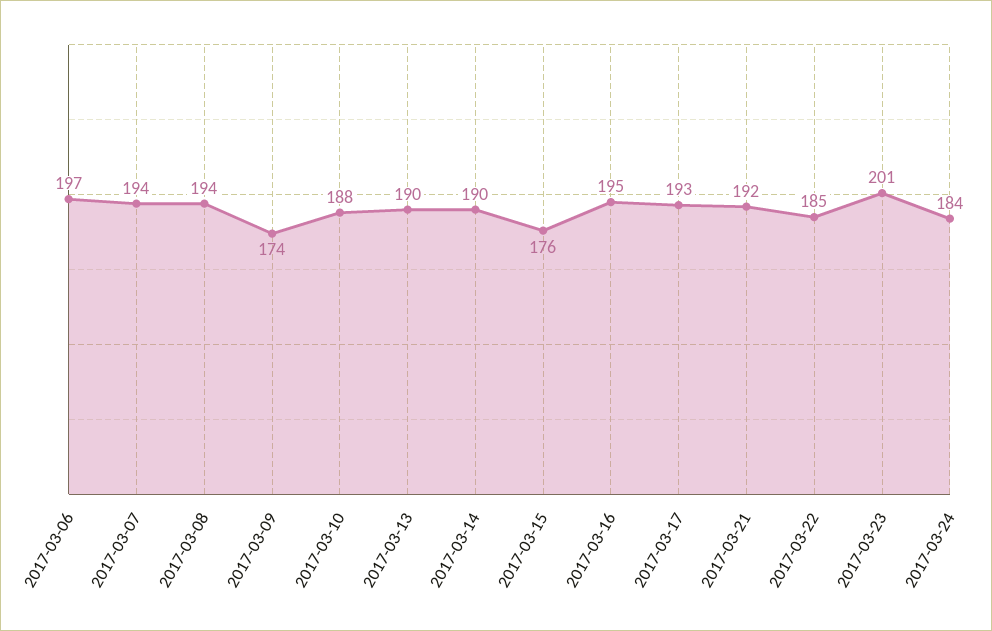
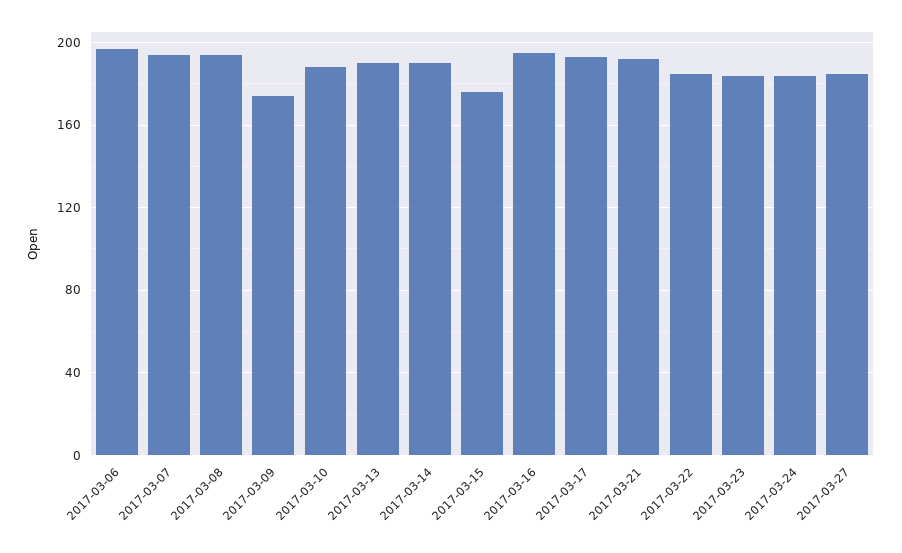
2017-03-23: 201 -> 185
2017-03-27: none -> 185

